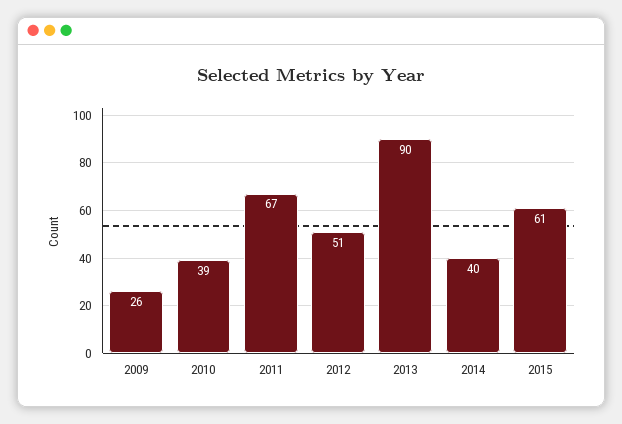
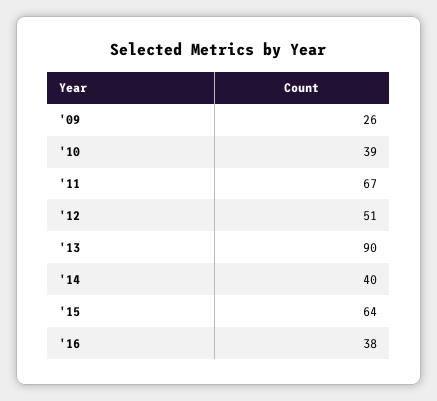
2015: 61 -> 64
'16: none -> 38

